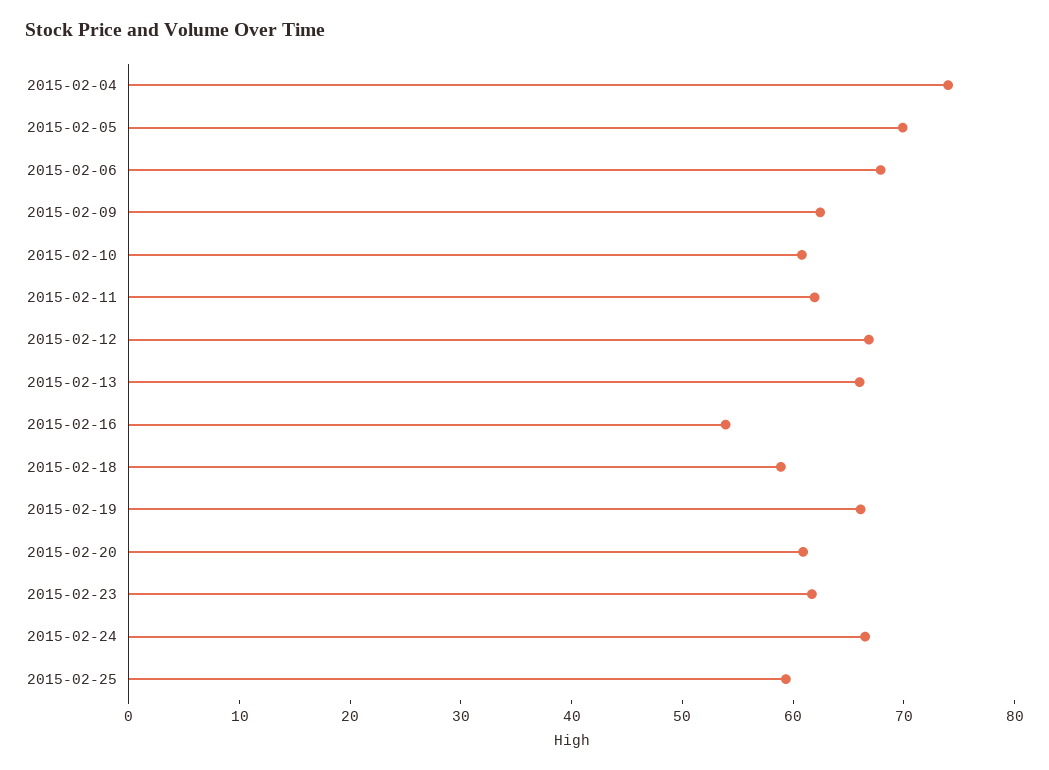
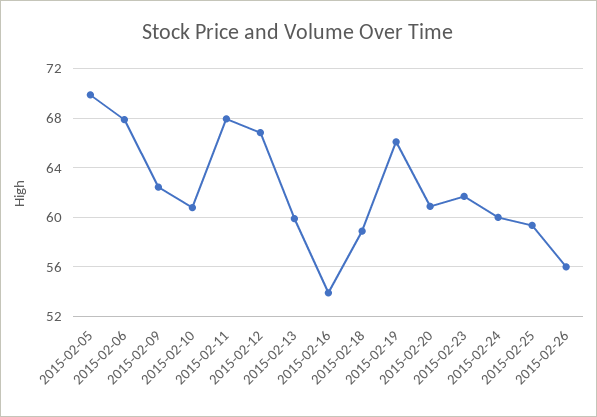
2015-02-04: 74 -> none
2015-02-11: 62 -> 68
2015-02-13: 66 -> 60
2015-02-24: 66 -> 60
2015-02-26: none -> 56

